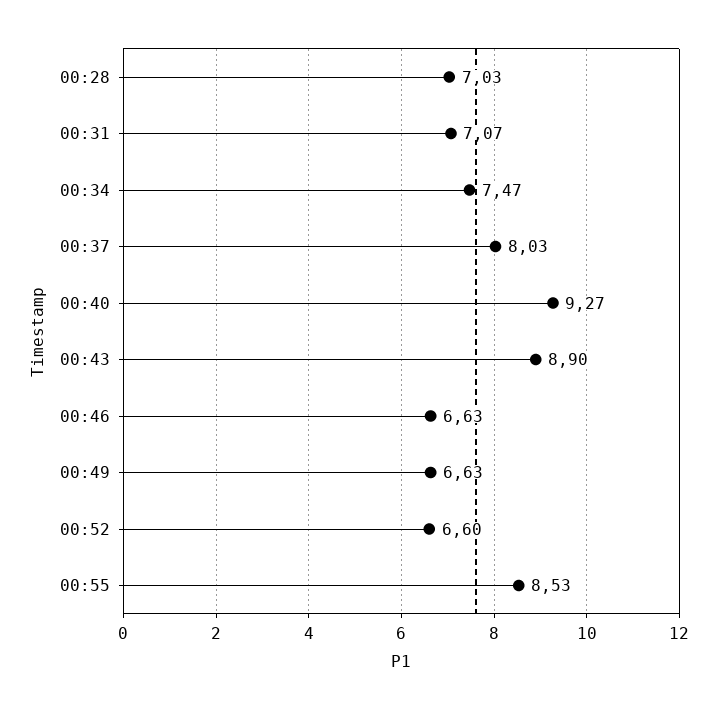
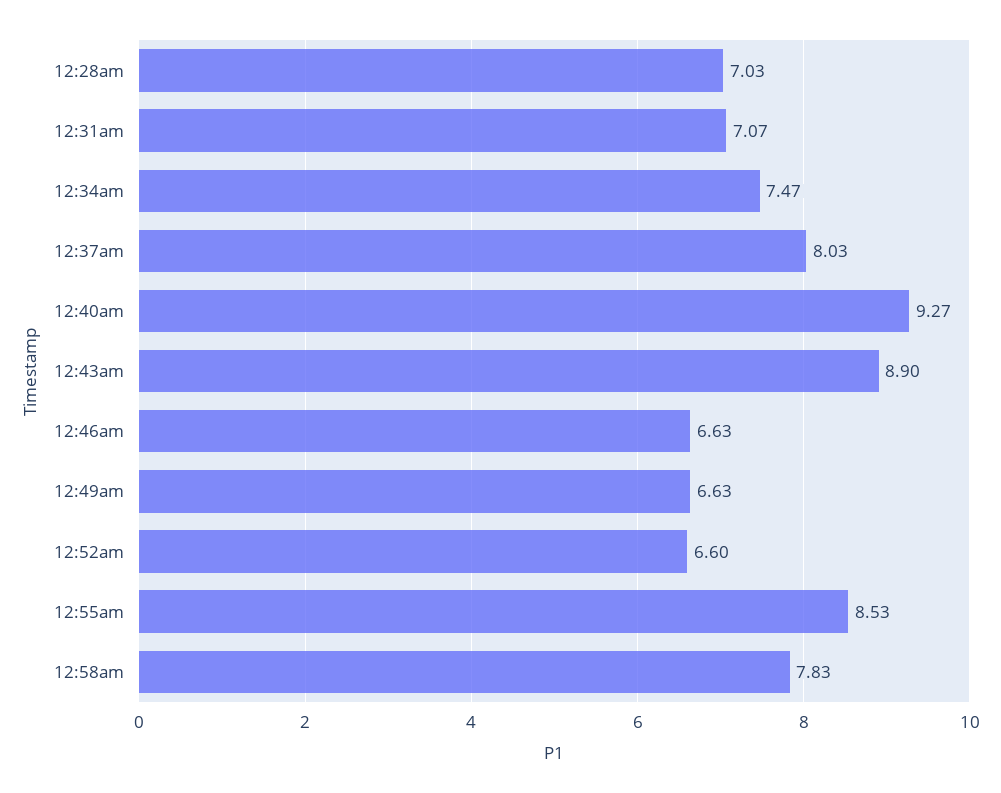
12:58am: none -> 7.83

